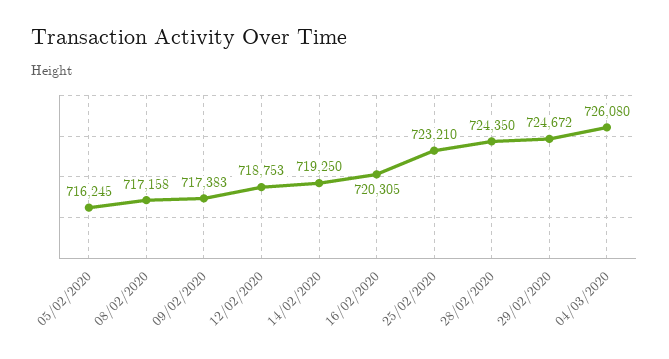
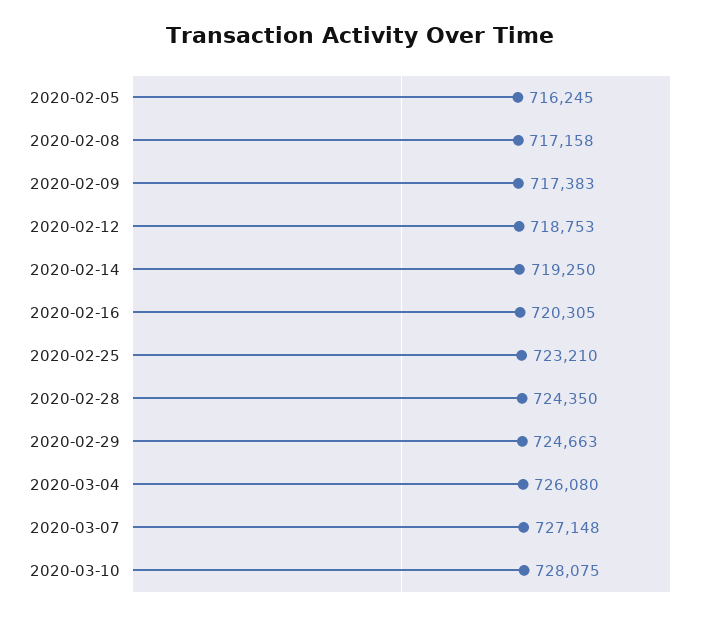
29/02/2020: 724672 -> 724663
2020-03-07: none -> 727148
2020-03-10: none -> 728075

